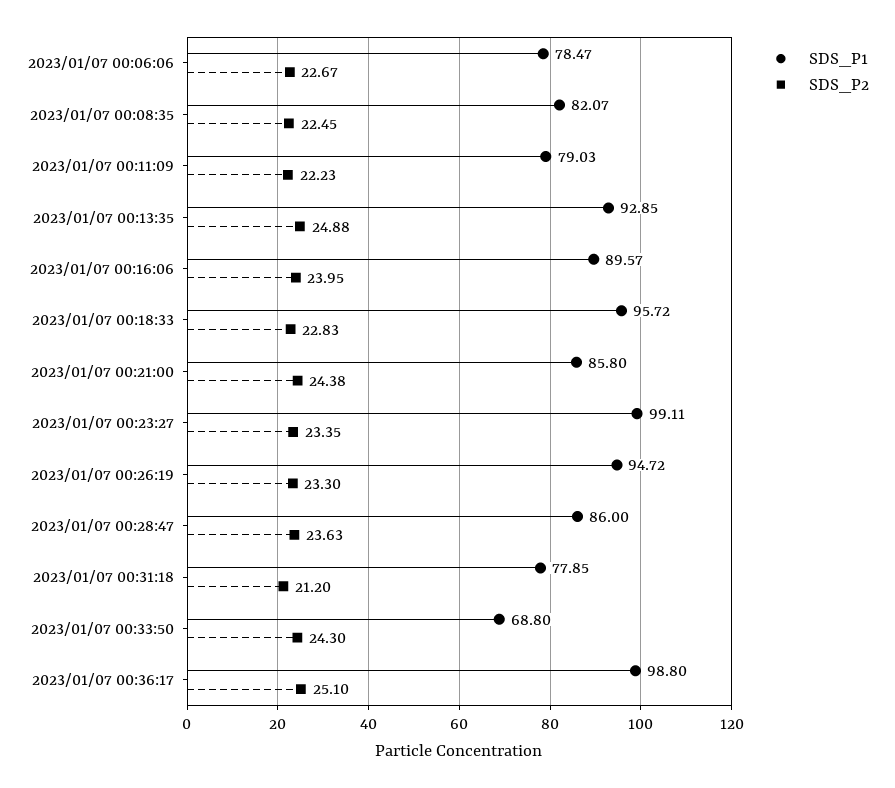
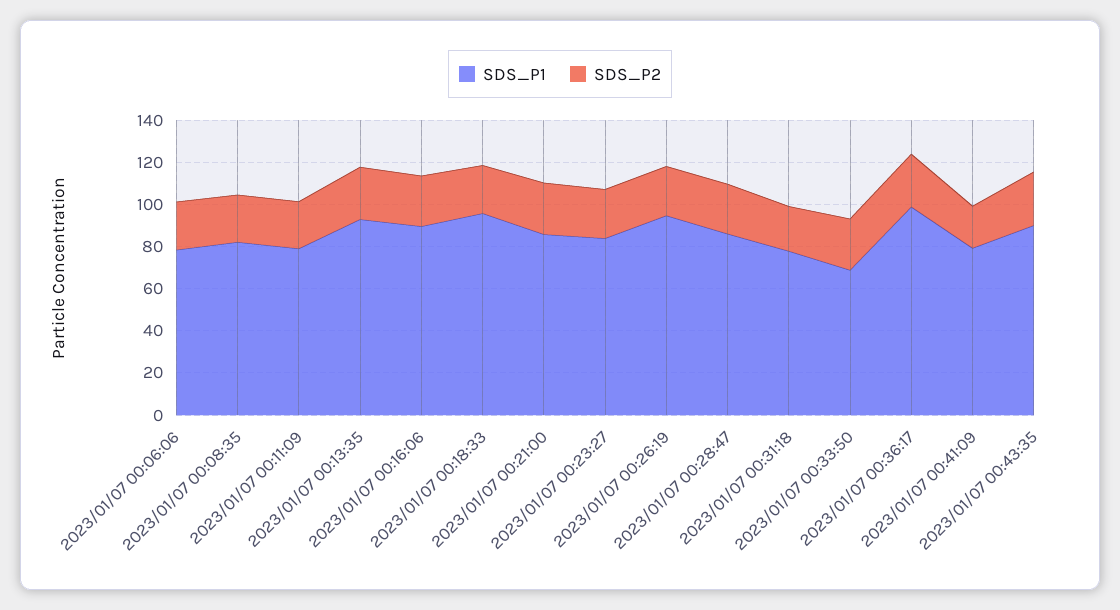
SDS_P1, 2023/01/07 00:23:27: 99.11 -> 85
SDS_P1, 2023/01/07 00:41:09: none -> 80
SDS_P2, 2023/01/07 00:41:09: none -> 20
SDS_P1, 2023/01/07 00:43:35: none -> 90
SDS_P2, 2023/01/07 00:43:35: none -> 25

